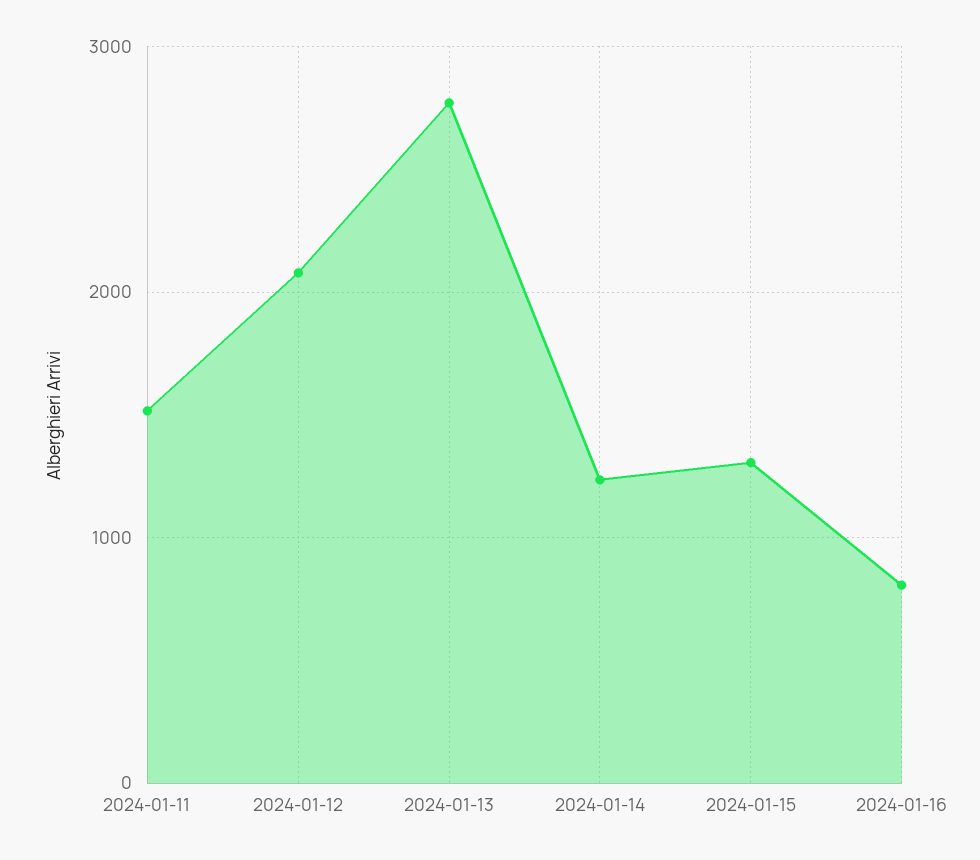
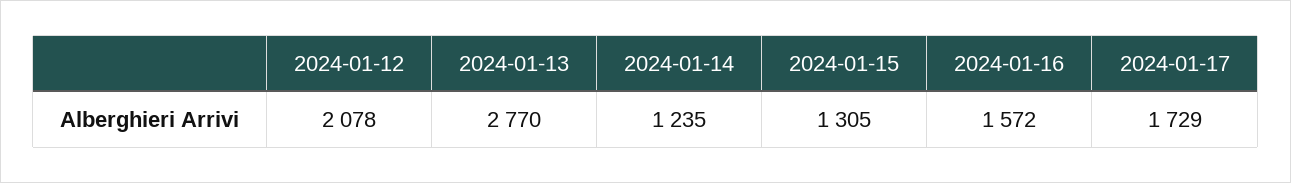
2024-01-11: 1500 -> none
2024-01-16: 800 -> 1572
2024-01-17: none -> 1729

